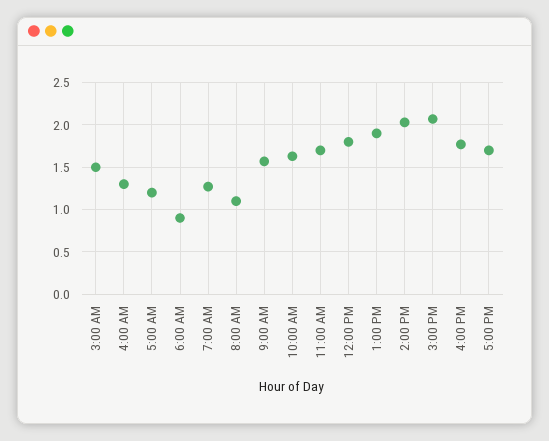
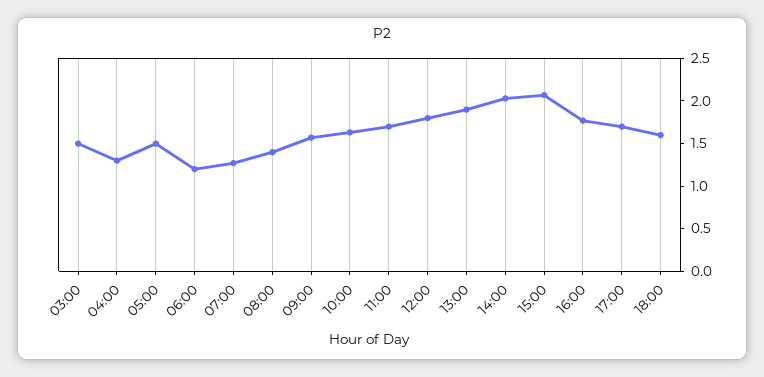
5:00 AM: 1.2 -> 1.5
6:00 AM: 0.9 -> 1.2
8:00 AM: 1.1 -> 1.4
18:00: none -> 1.6

